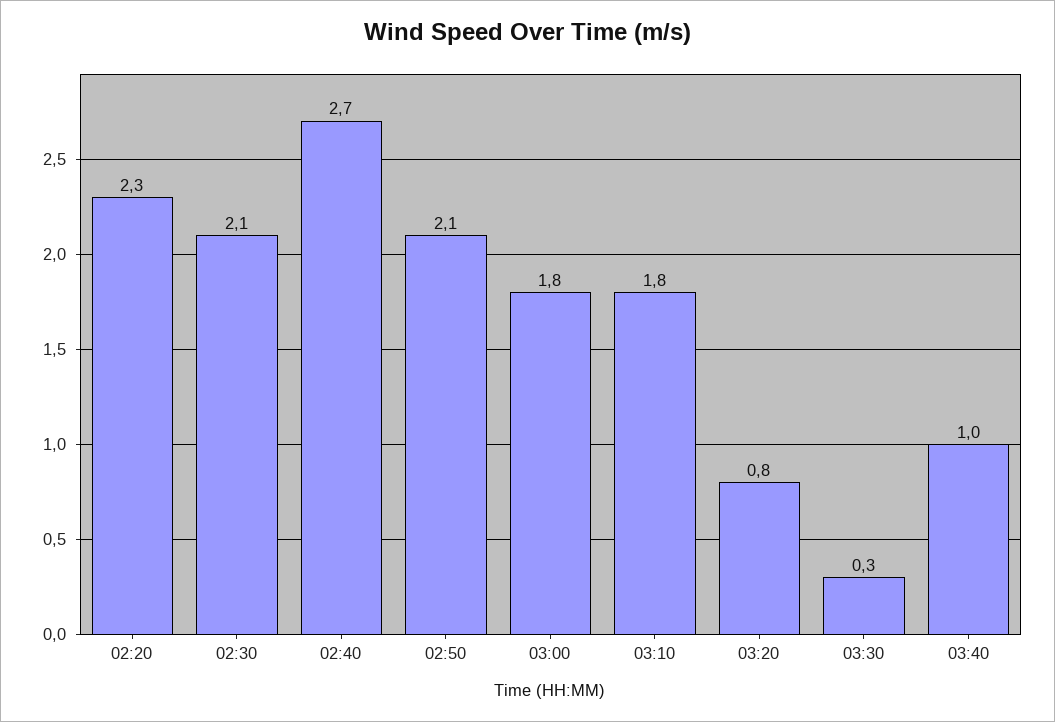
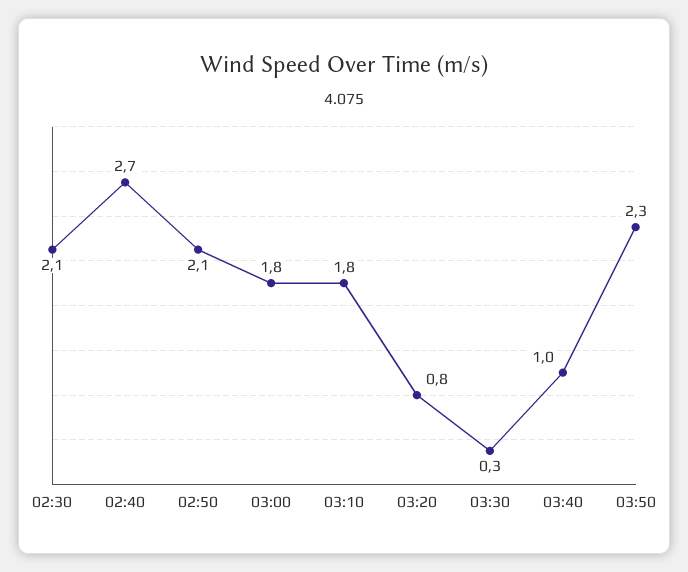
02:20: 2.3 -> none
03:50: none -> 2.3

